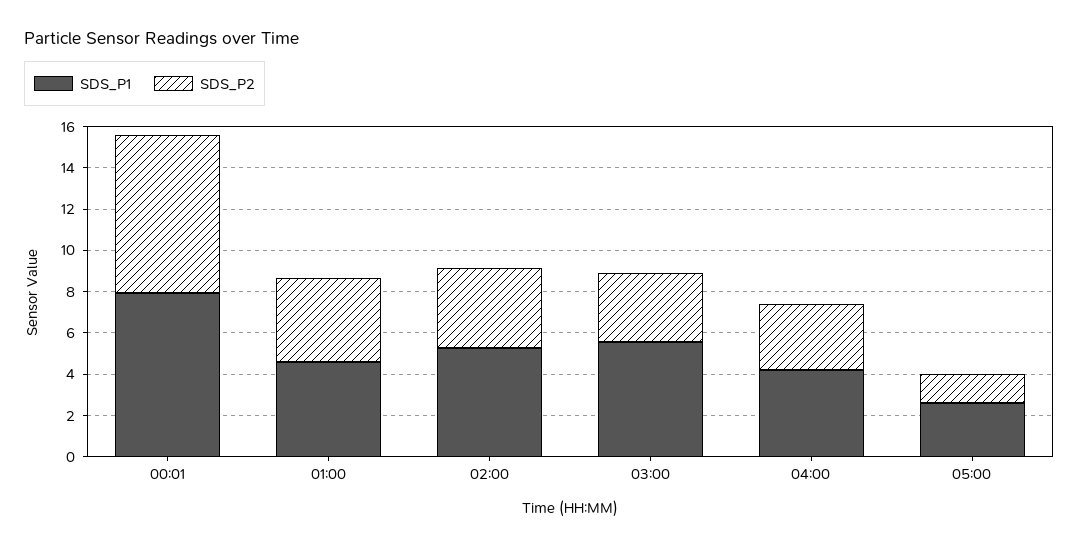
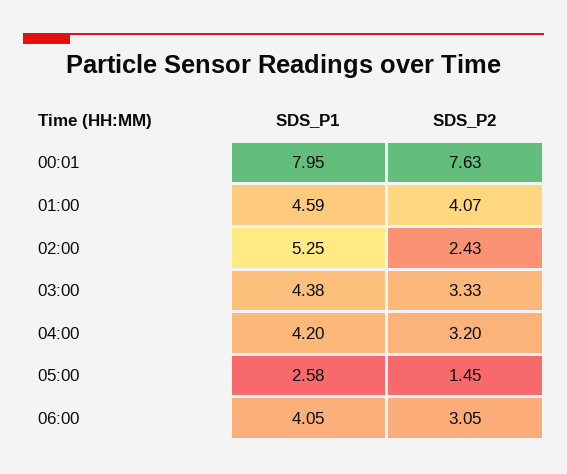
SDS_P2, 02:00: 4 -> 2.43
SDS_P1, 03:00: 5.5 -> 4.38
SDS_P1, 06:00: none -> 4.05
SDS_P2, 06:00: none -> 3.05

